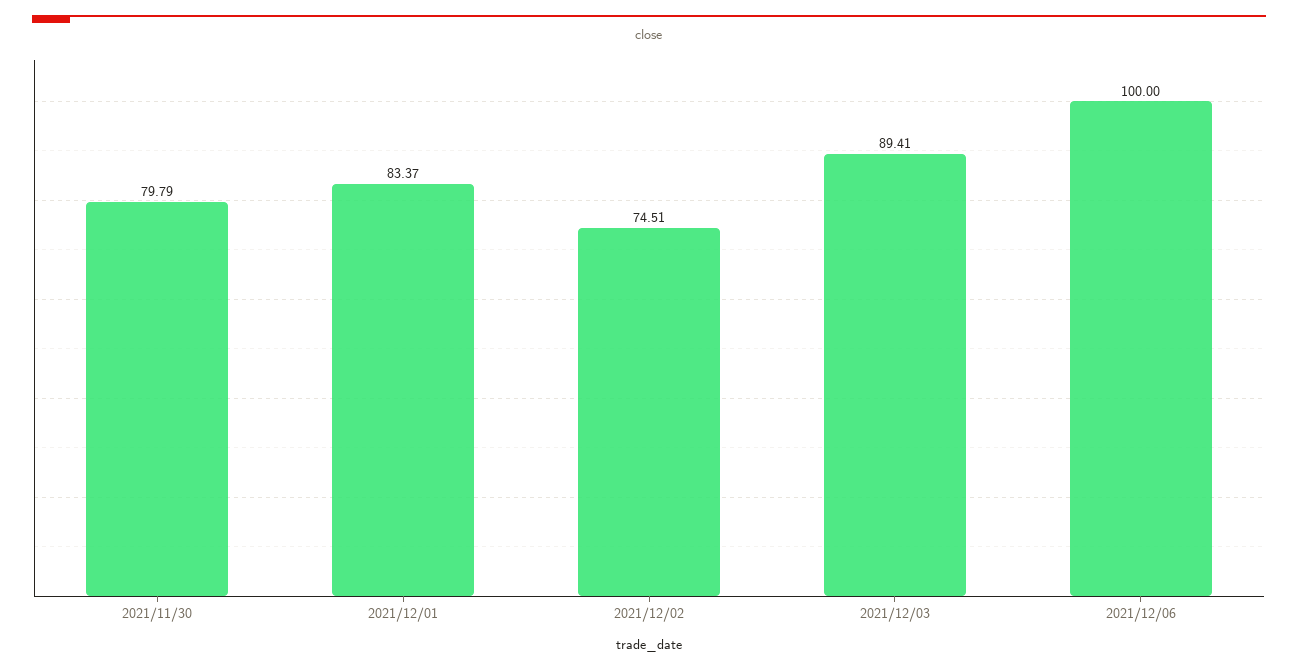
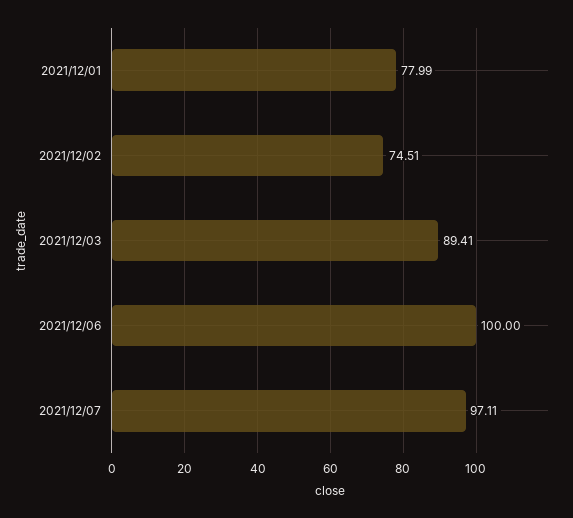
2021/11/30: 79.79 -> none
2021/12/01: 83.37 -> 77.99
2021/12/07: none -> 97.11

